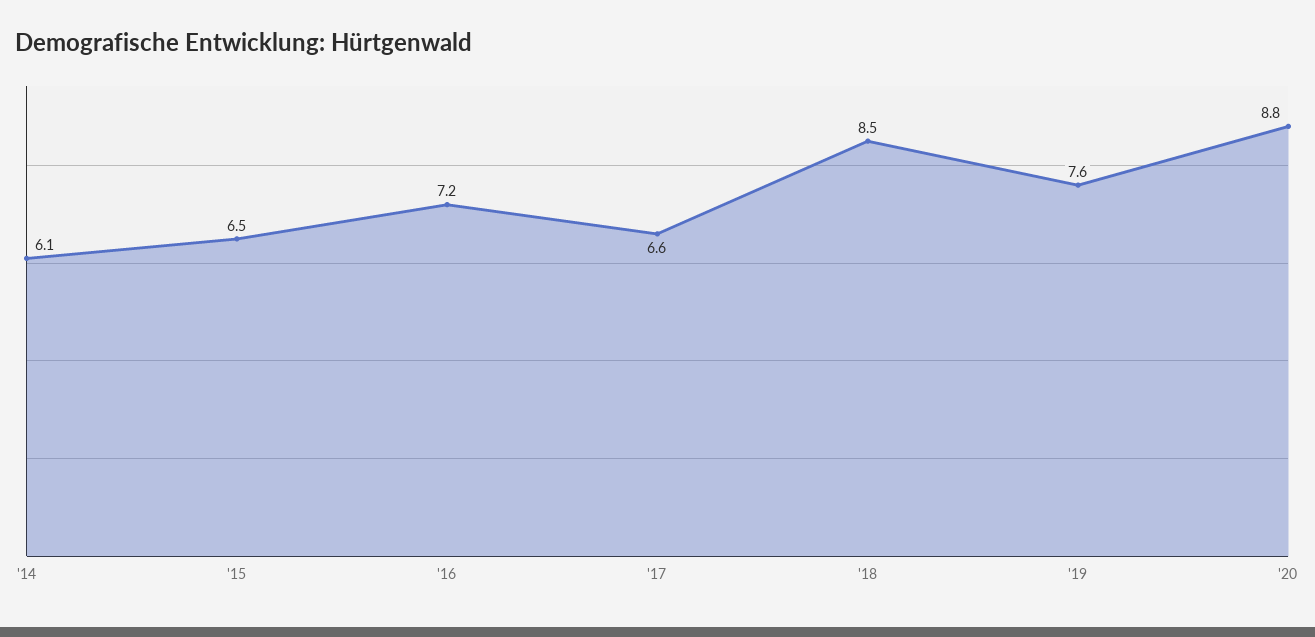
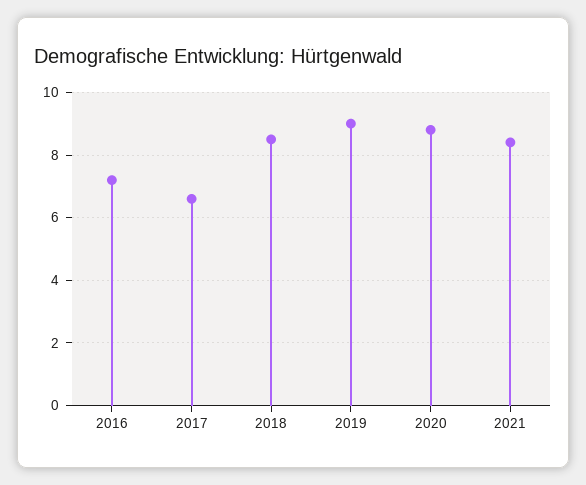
'14: 6.1 -> none
'15: 6.5 -> none
'19: 7.6 -> 9
2021: none -> 8.5

